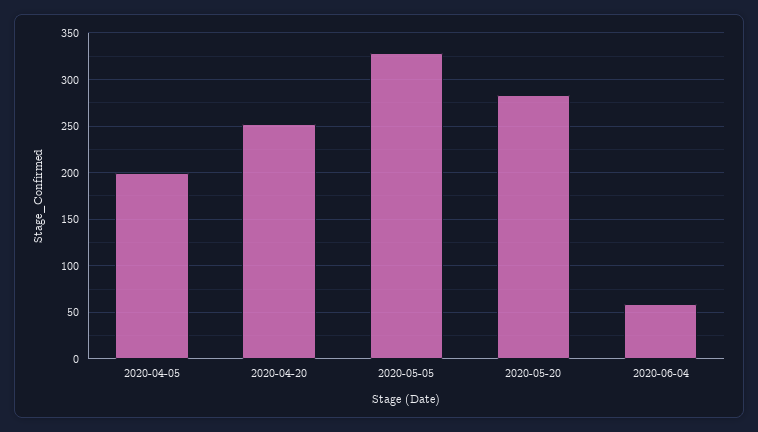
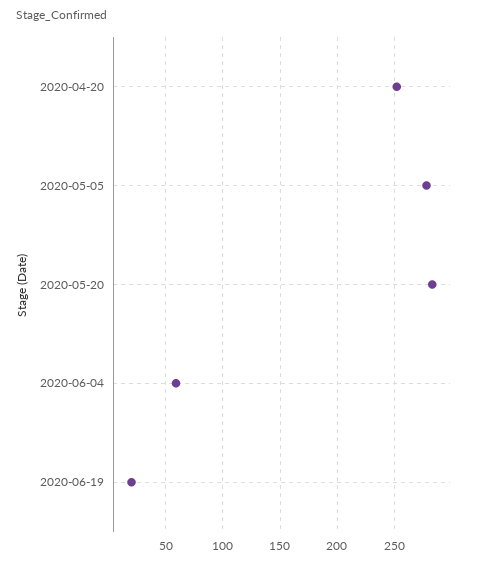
2020-04-05: 200 -> none
2020-05-05: 330 -> 280
2020-06-19: none -> 20

